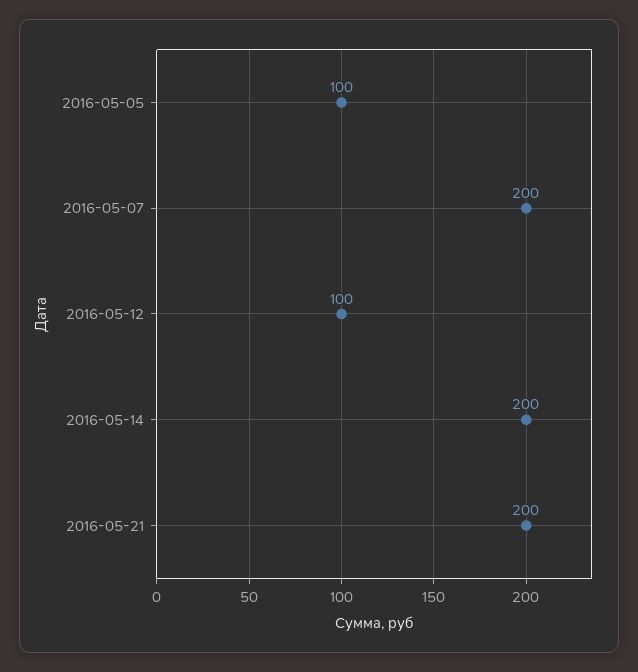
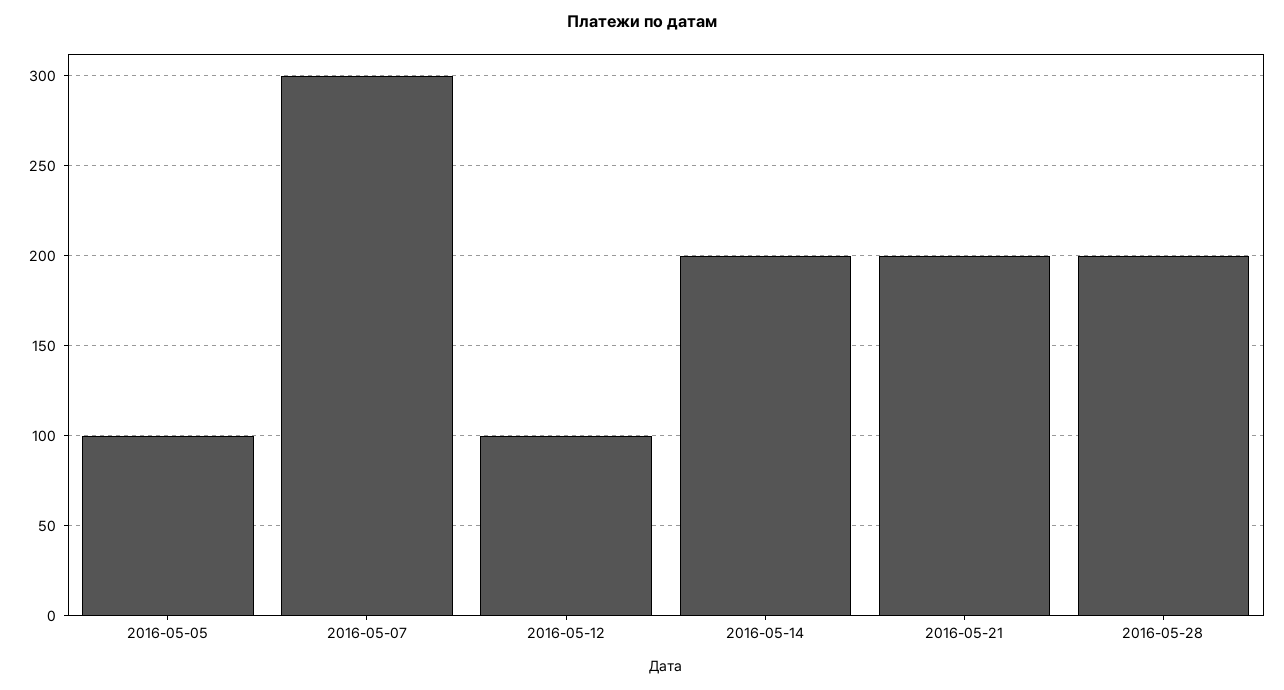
2016-05-07: 200 -> 300
2016-05-28: none -> 200

